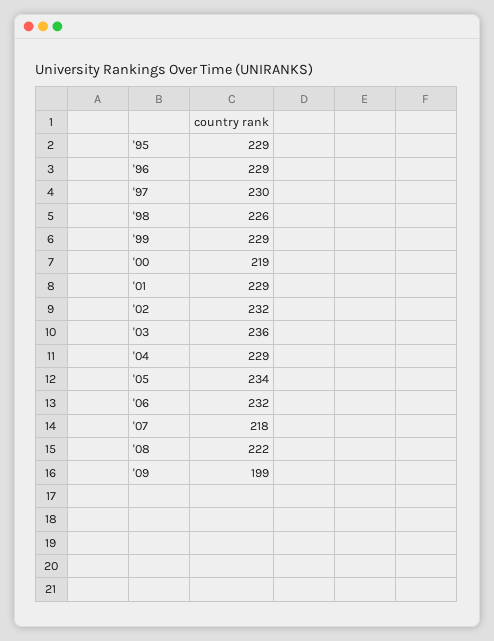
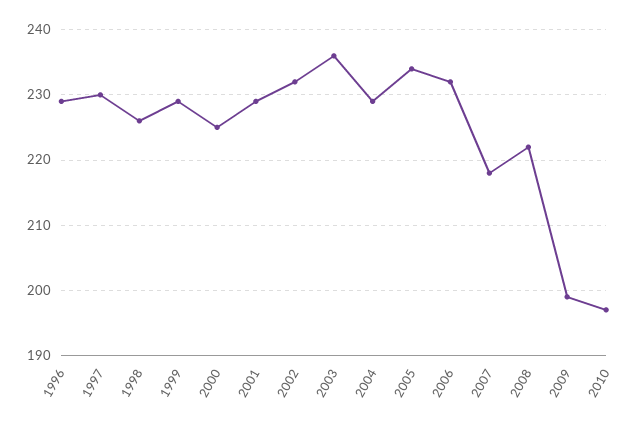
'95: 229 -> none
'00: 219 -> 225
2010: none -> 197

